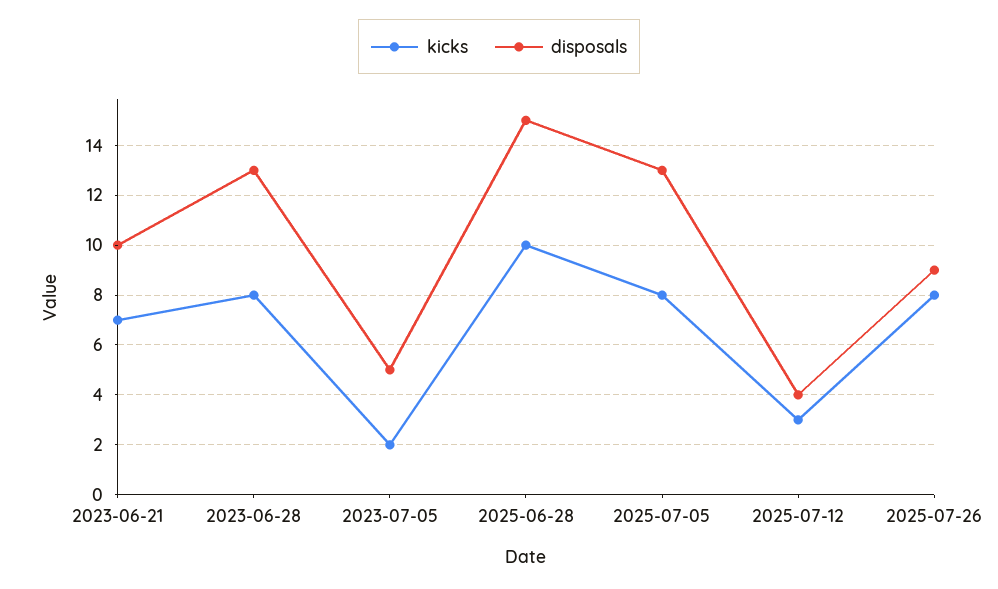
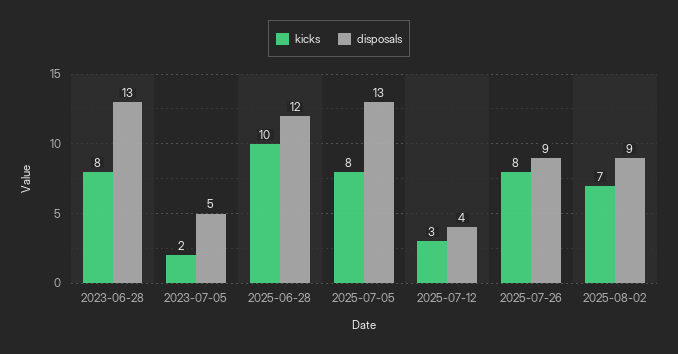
kicks, 2023-06-21: 7 -> none
disposals, 2023-06-21: 10 -> none
disposals, 2025-06-28: 15 -> 12
kicks, 2025-08-02: none -> 7
disposals, 2025-08-02: none -> 9

